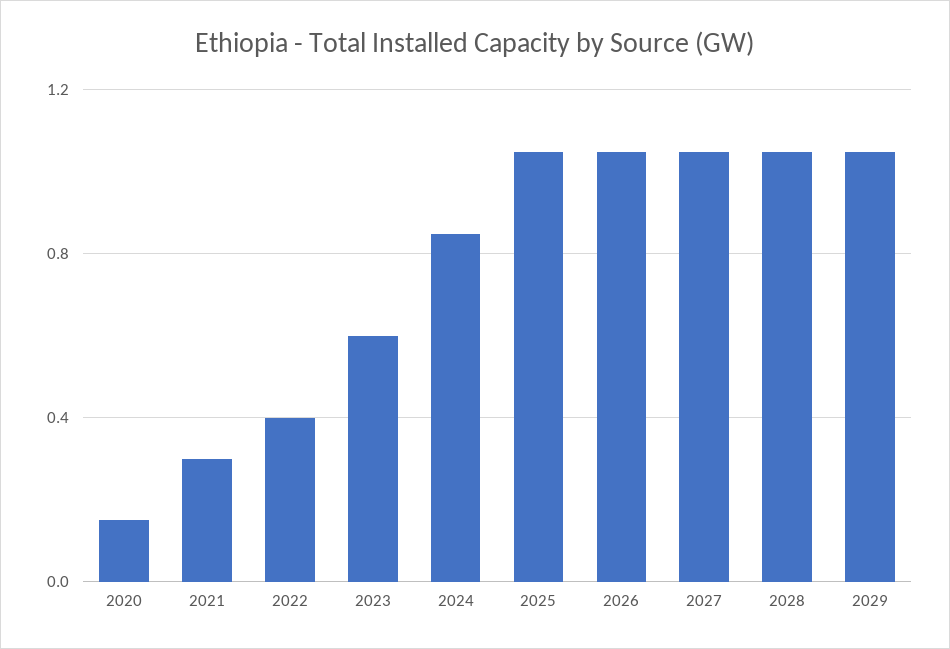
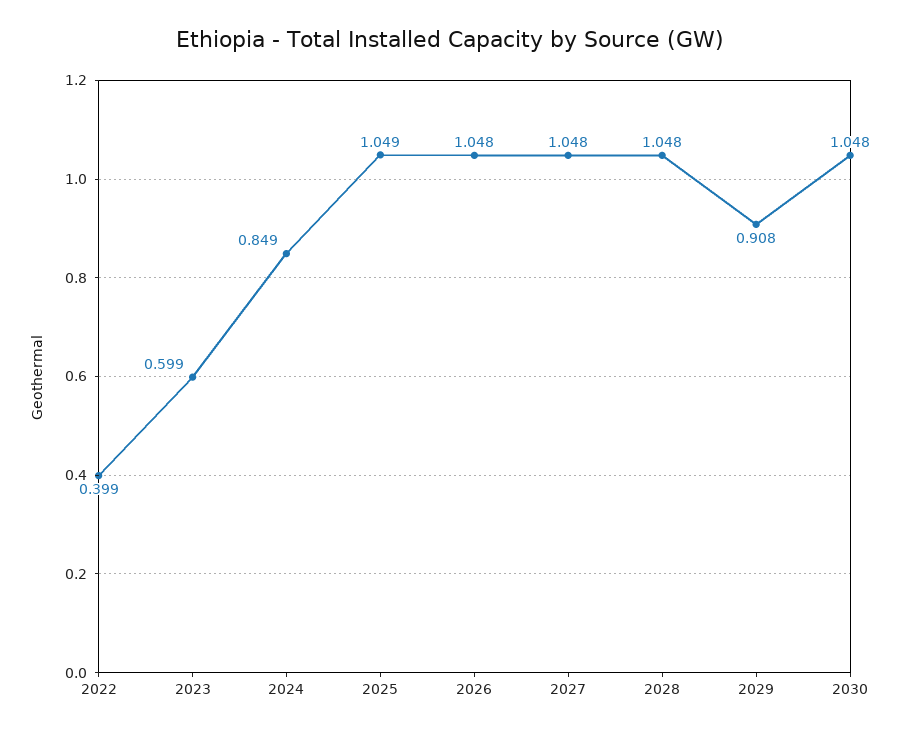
2020: 0.15 -> none
2021: 0.3 -> none
2029: 1.05 -> 0.908
2030: none -> 1.048

